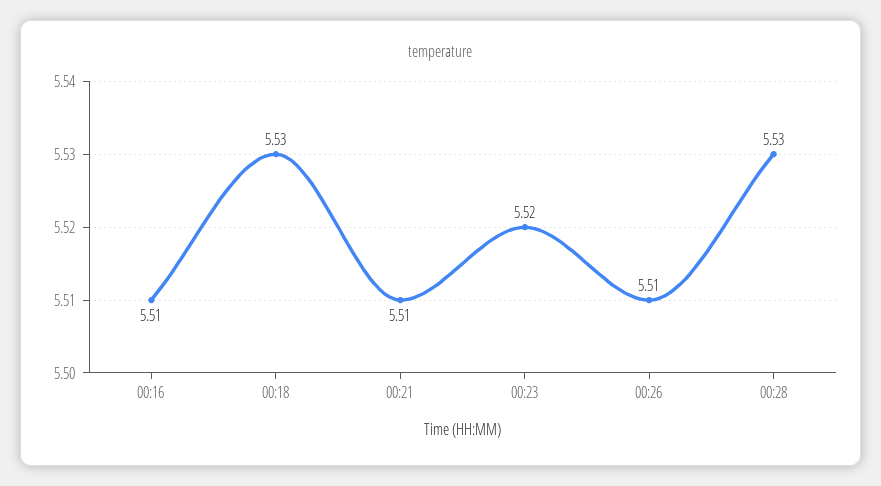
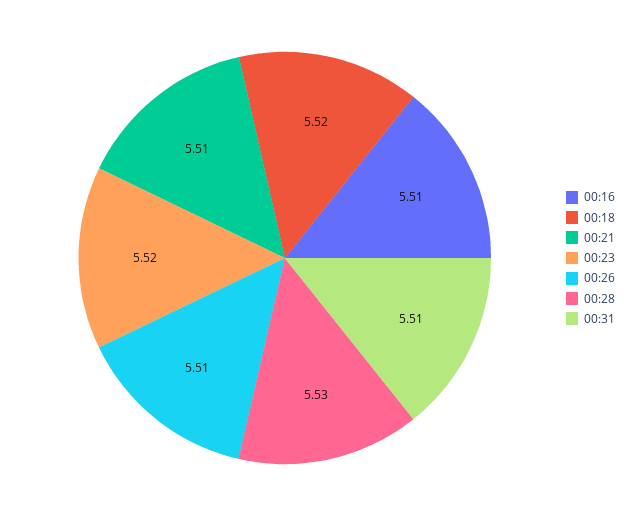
00:18: 5.53 -> 5.52
00:31: none -> 5.51

